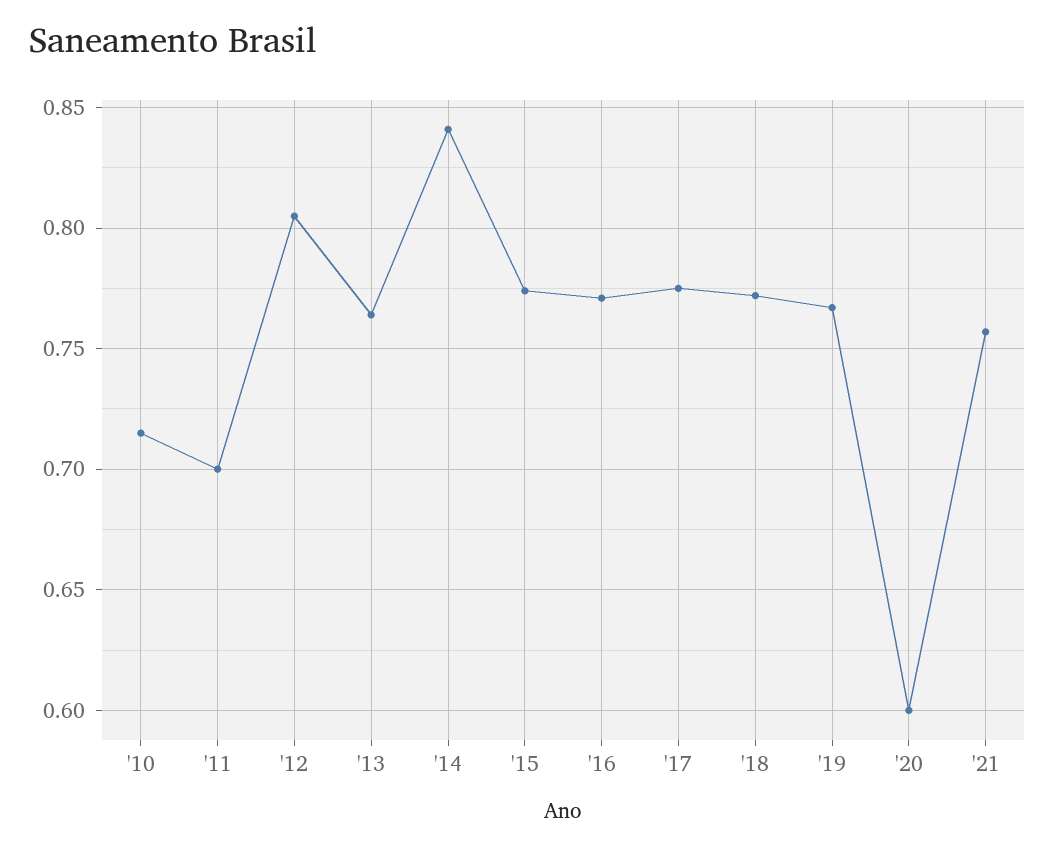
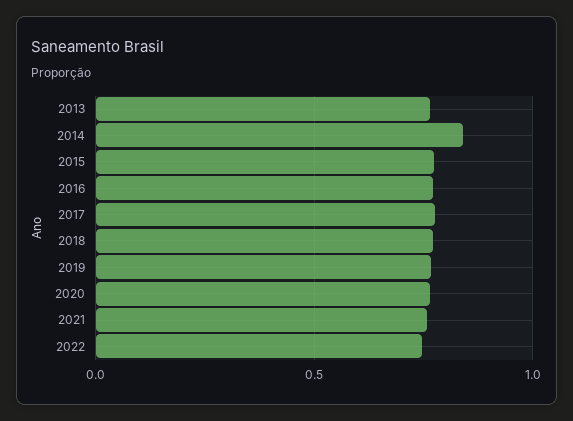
'10: 0.715 -> none
'11: 0.7 -> none
'12: 0.805 -> none
'20: 0.6 -> 0.75
2022: none -> 0.75

